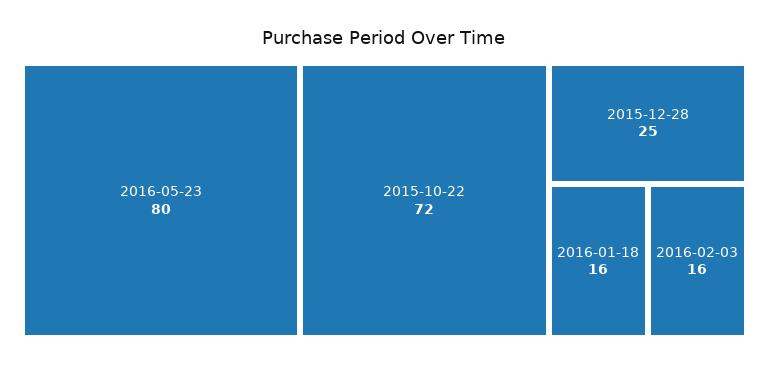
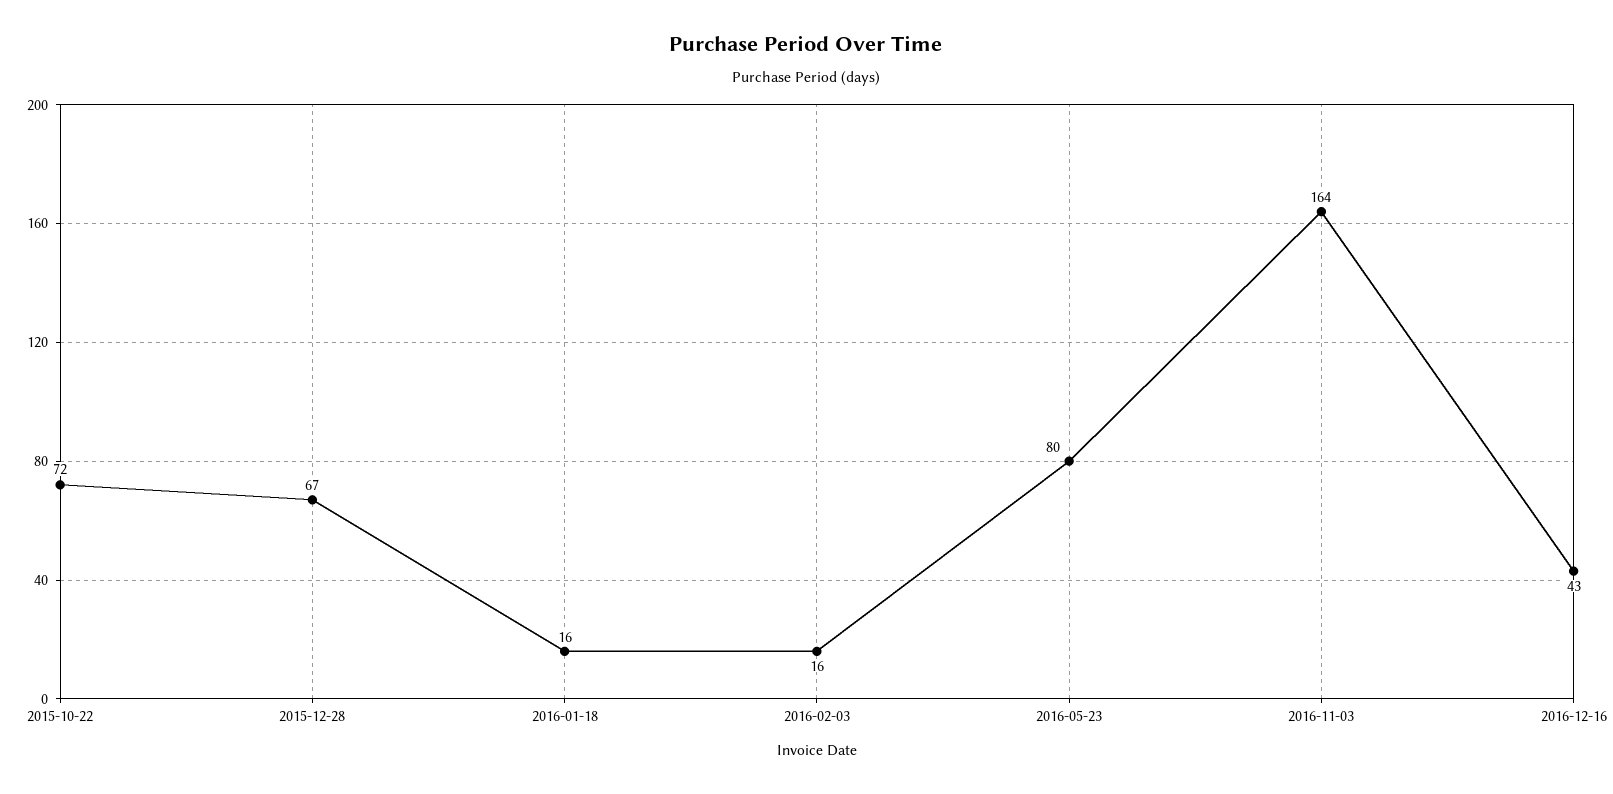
2015-12-28: 25 -> 67
2016-11-03: none -> 164
2016-12-16: none -> 43

